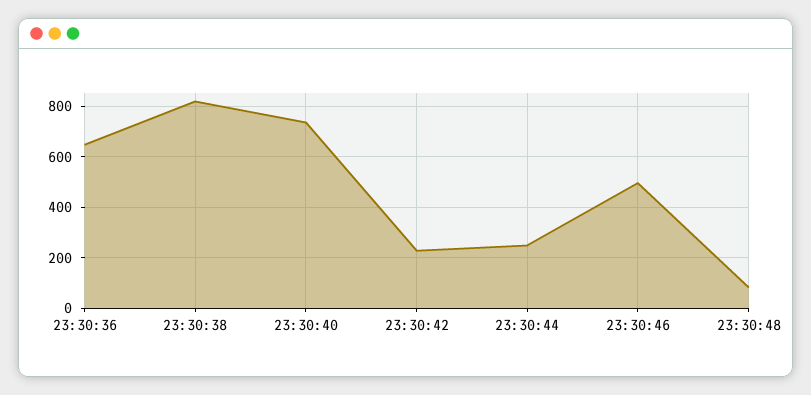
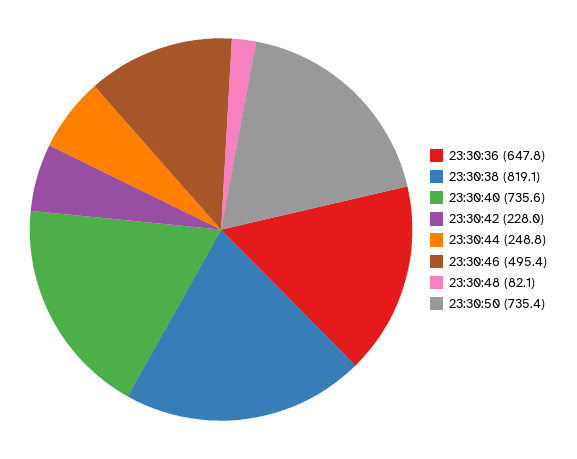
23:30:50: none -> 735.4

